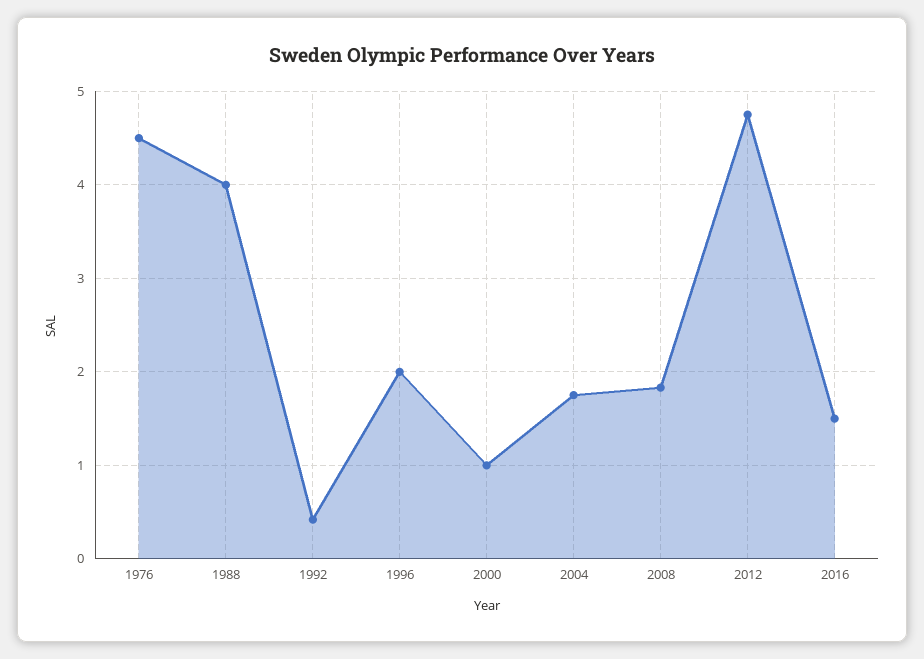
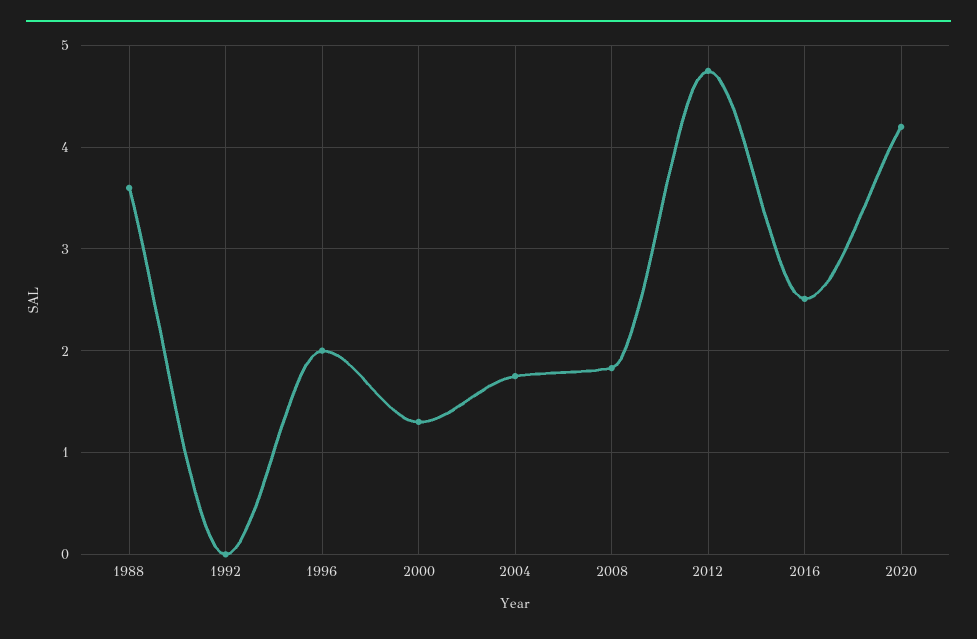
1976: 4.5 -> none
1988: 4 -> 3.6
1992: 0.4 -> 0
2000: 1 -> 1.3
2016: 1.5 -> 2.5
2020: none -> 4.2

